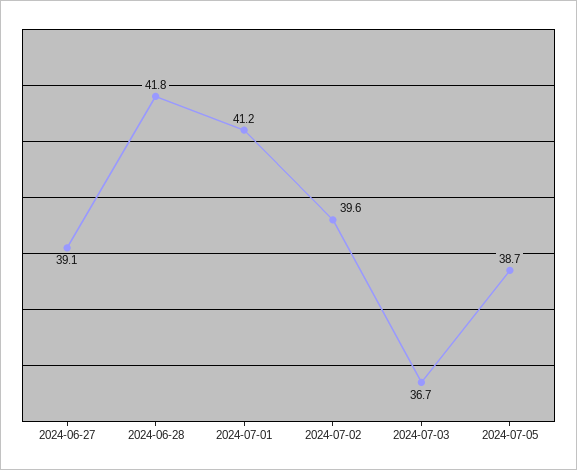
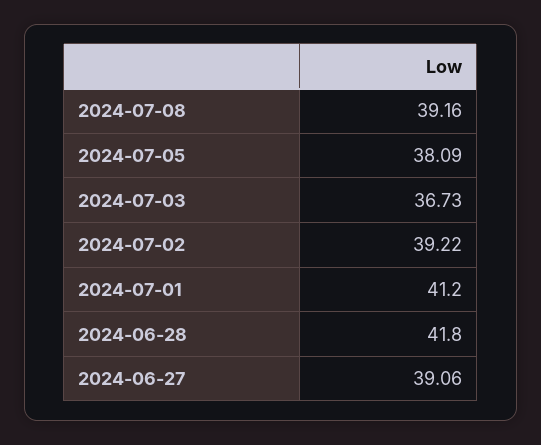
2024-07-02: 39.6 -> 39.22
2024-07-05: 38.7 -> 38.09
2024-07-08: none -> 39.16

